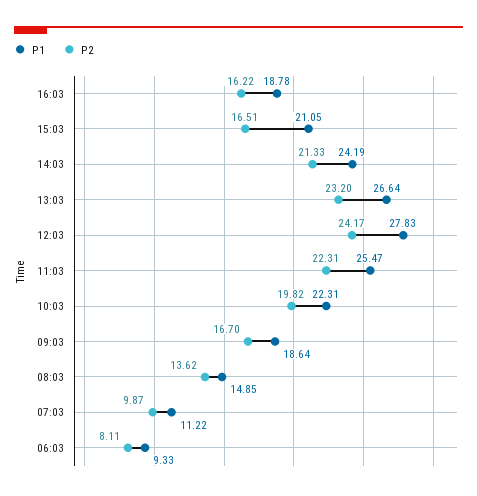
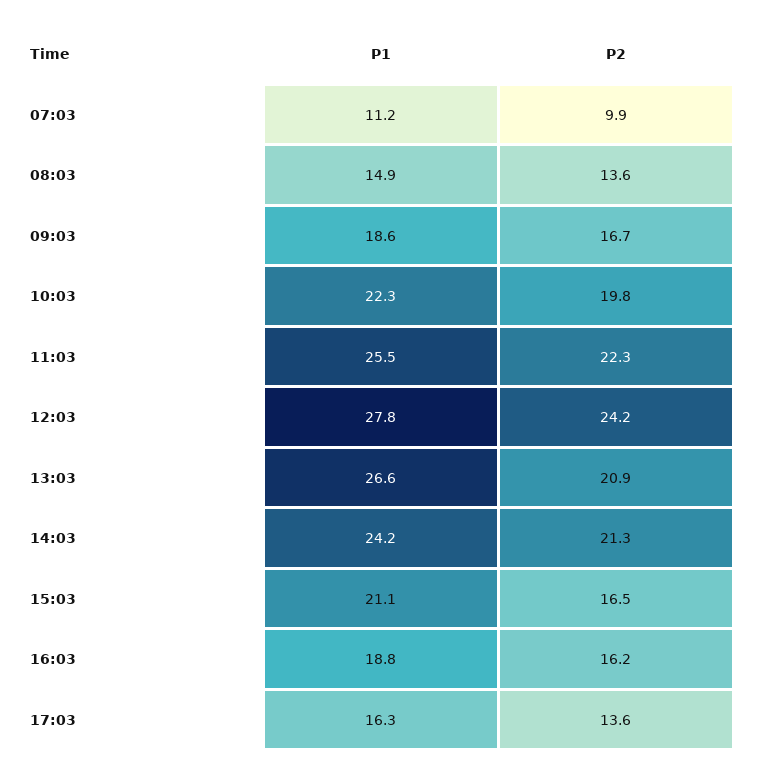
P2, 13:03: 23.2 -> 20.9
P1, 06:03: 9.33 -> none
P2, 06:03: 8.11 -> none
P1, 17:03: none -> 16.3
P2, 17:03: none -> 13.6

